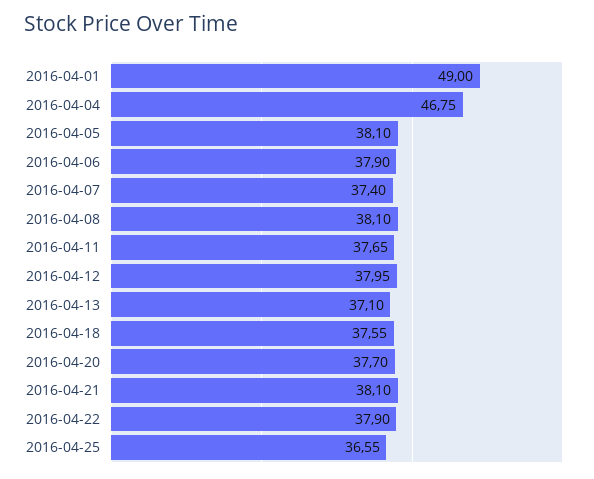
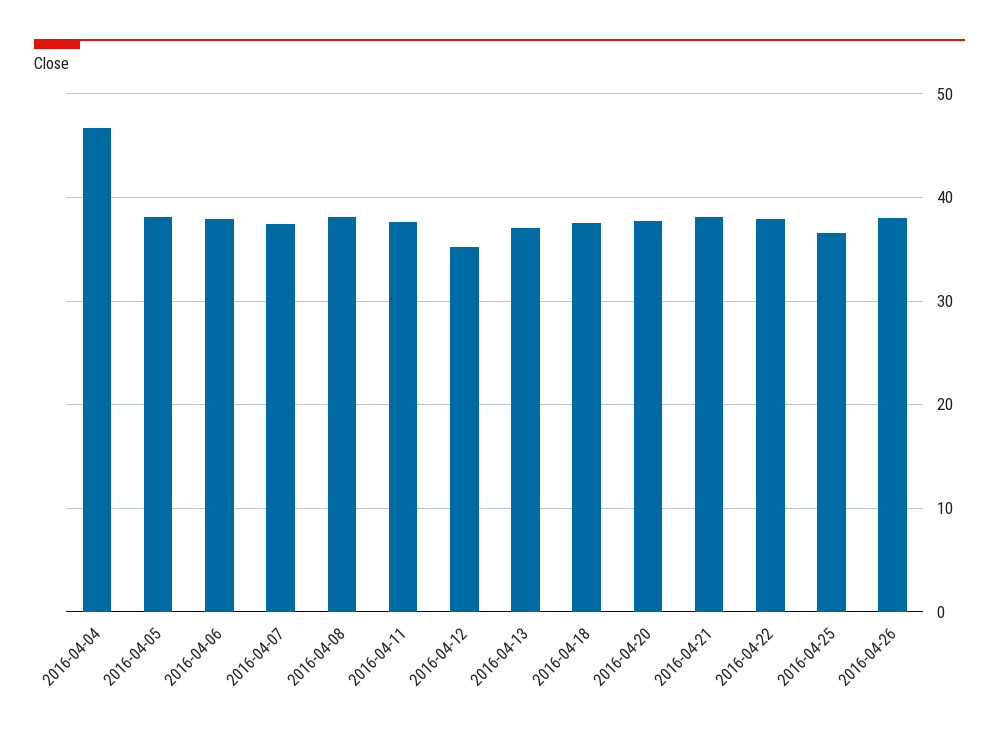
2016-04-01: 49 -> none
2016-04-12: 37.95 -> 35
2016-04-26: none -> 38

